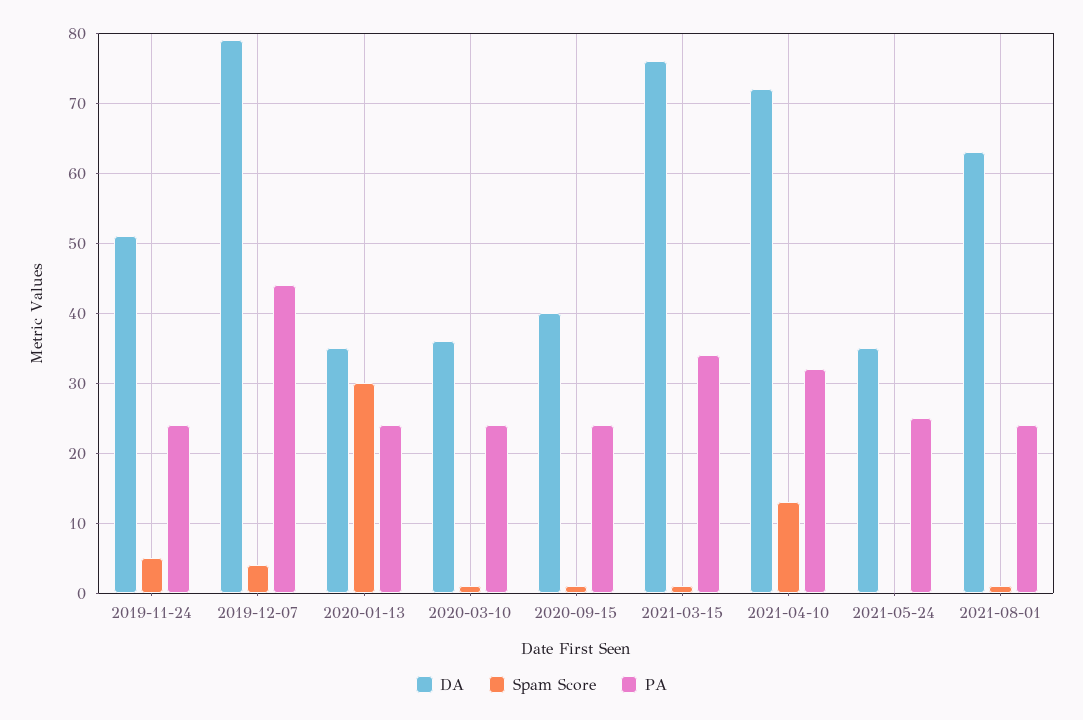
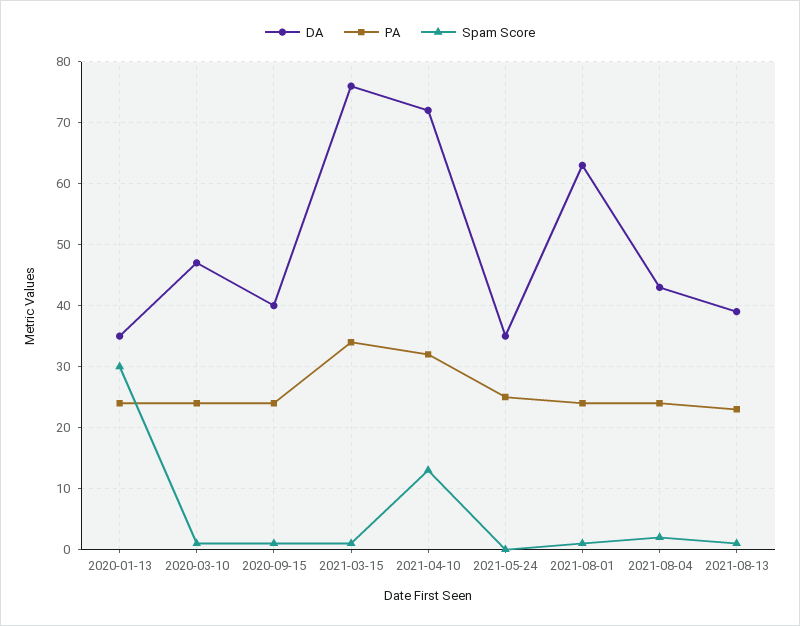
DA, 2019-11-24: 51 -> none
Spam Score, 2019-11-24: 5 -> none
PA, 2019-11-24: 24 -> none
DA, 2019-12-07: 79 -> none
Spam Score, 2019-12-07: 4 -> none
PA, 2019-12-07: 44 -> none
DA, 2020-03-10: 36 -> 47
DA, 2021-08-04: none -> 43
PA, 2021-08-04: none -> 24
Spam Score, 2021-08-04: none -> 2
DA, 2021-08-13: none -> 39
PA, 2021-08-13: none -> 23
Spam Score, 2021-08-13: none -> 1

